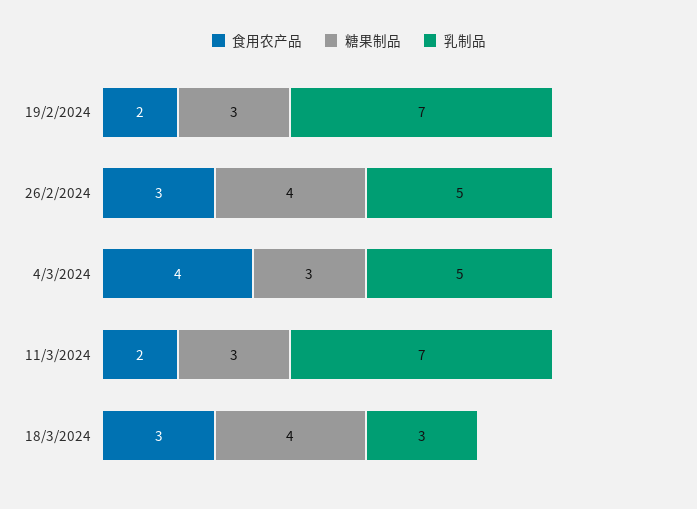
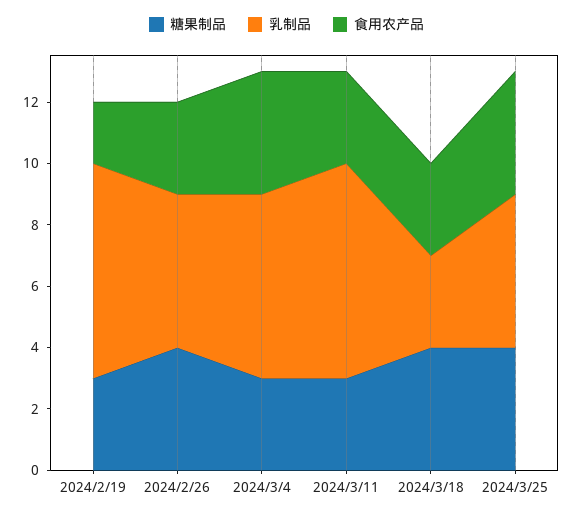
乳制品, 4/3/2024: 5 -> 6
食用农产品, 11/3/2024: 2 -> 3
糖果制品, 2024/3/25: none -> 4
乳制品, 2024/3/25: none -> 5
食用农产品, 2024/3/25: none -> 4

